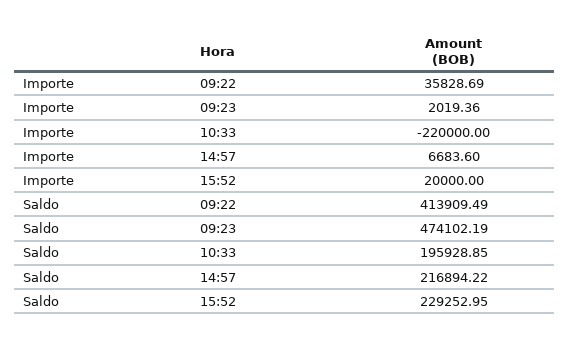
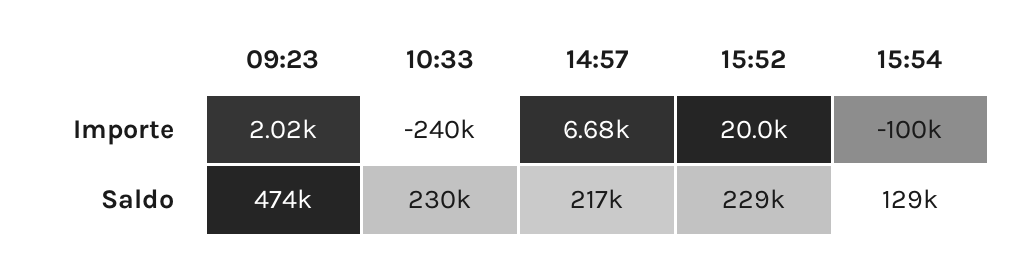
Importe, 09:22: 35828.69 -> none
Importe, 10:33: -220000 -> -240000
Saldo, 09:22: 413909.49 -> none
Saldo, 10:33: 195928.85 -> 230000
Importe, 15:54: none -> -100000
Saldo, 15:54: none -> 129000

